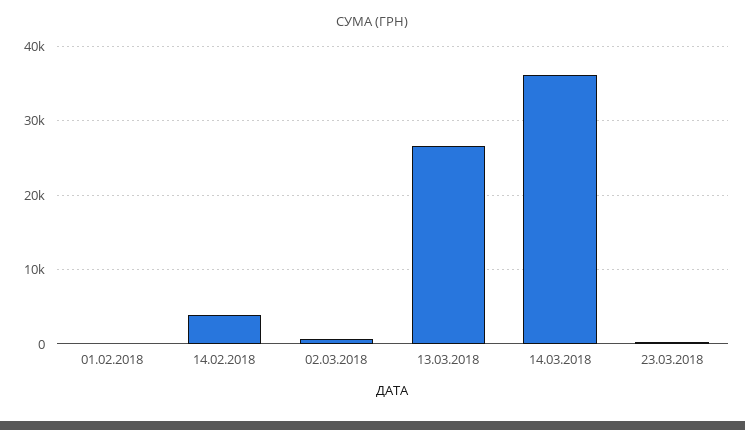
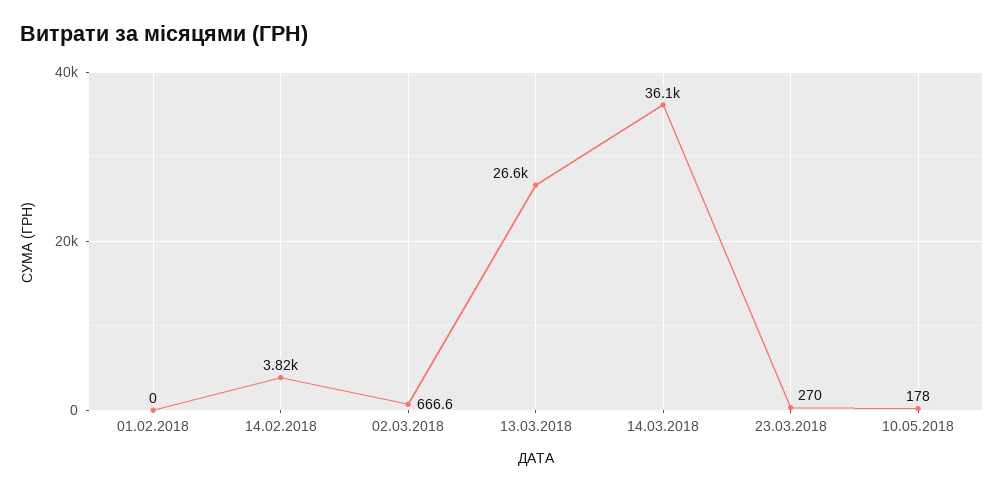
10.05.2018: none -> 178

